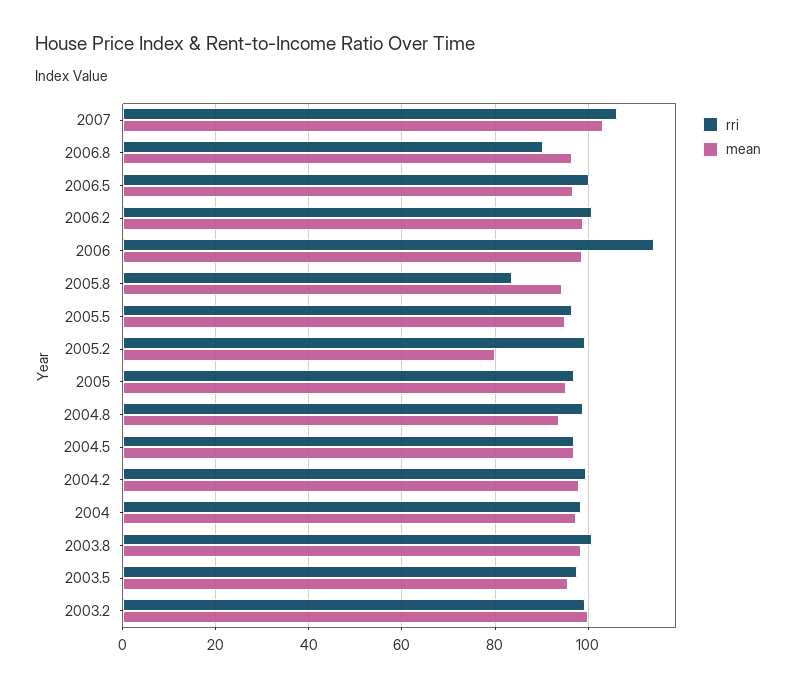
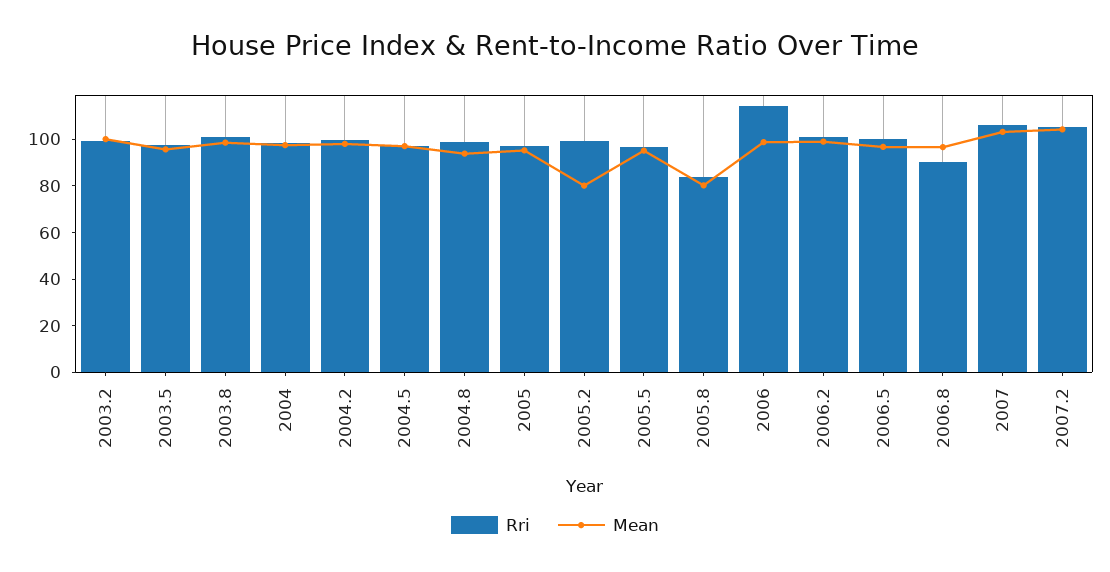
mean, 2005.8: 94 -> 80
rri, 2007.2: none -> 105
mean, 2007.2: none -> 105

